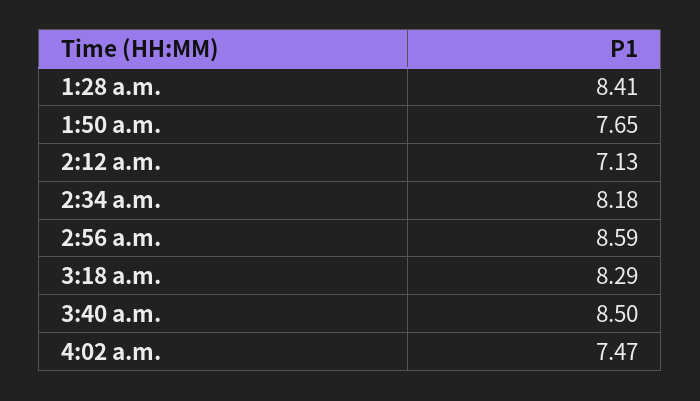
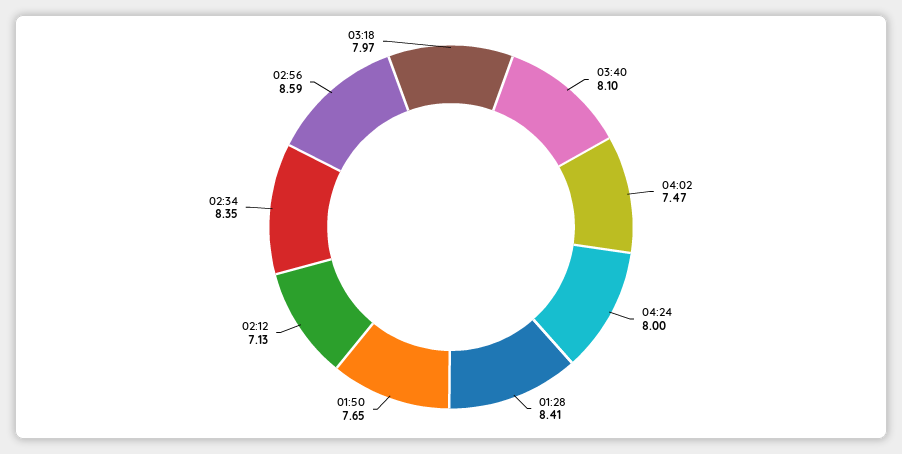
2:34 a.m.: 8.18 -> 8.35
3:18 a.m.: 8.29 -> 7.97
3:40 a.m.: 8.5 -> 8.1
04:24: none -> 8

